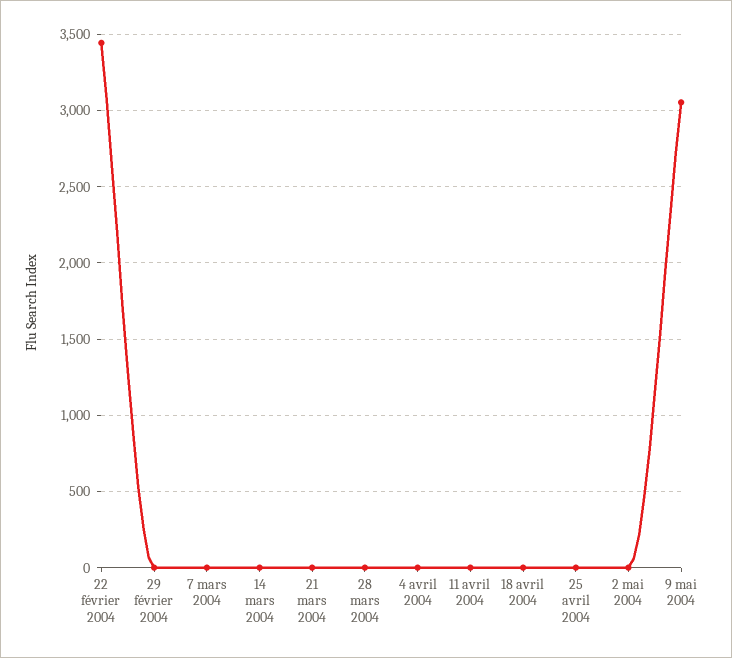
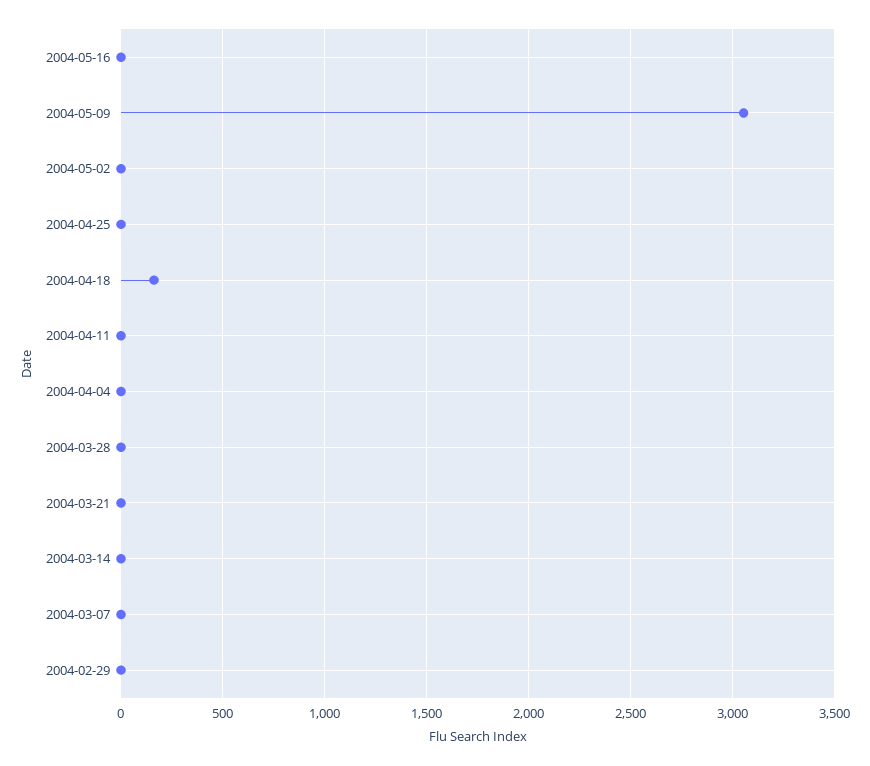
22 février 2004: 3450 -> none
18 avril 2004: 0 -> 150
2004-05-16: none -> 0

